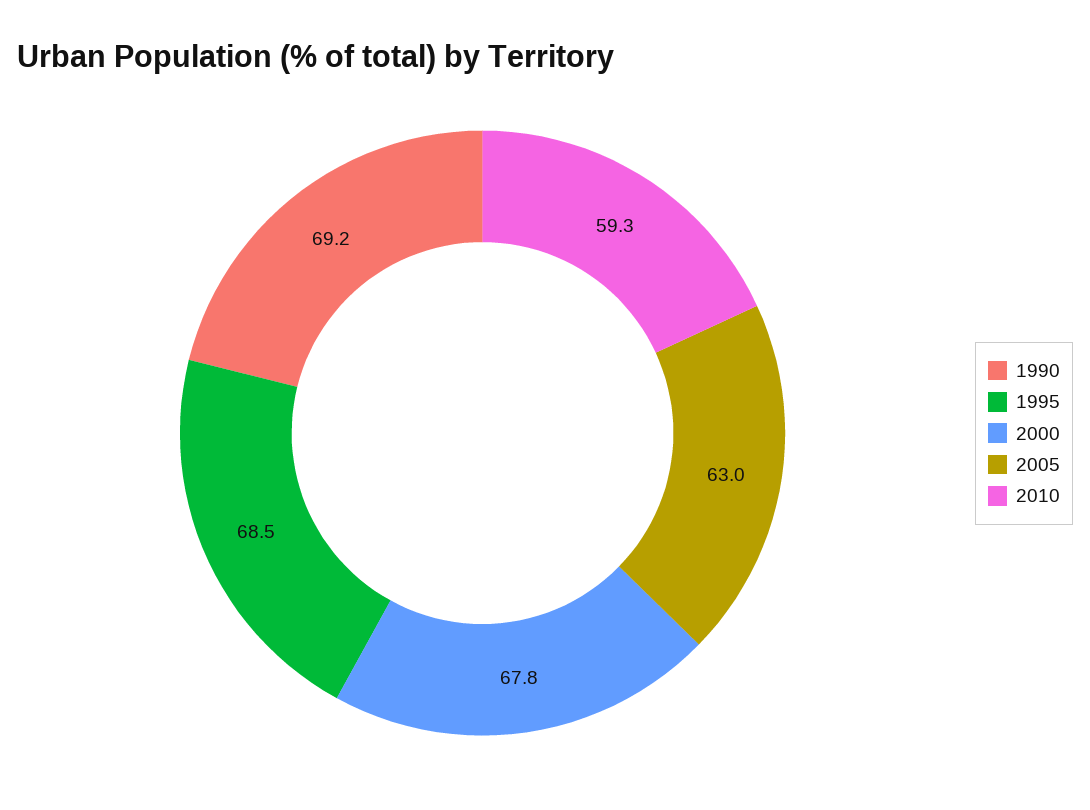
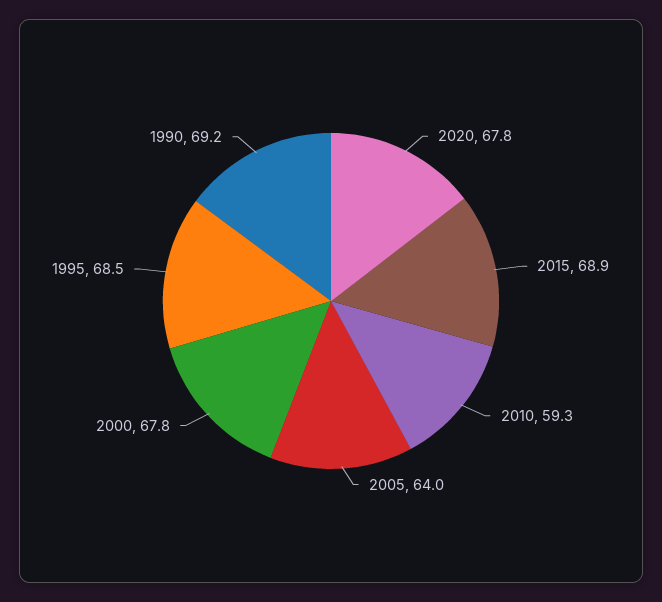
2005: 63 -> 64
2020: none -> 67.8
2015: none -> 68.9

